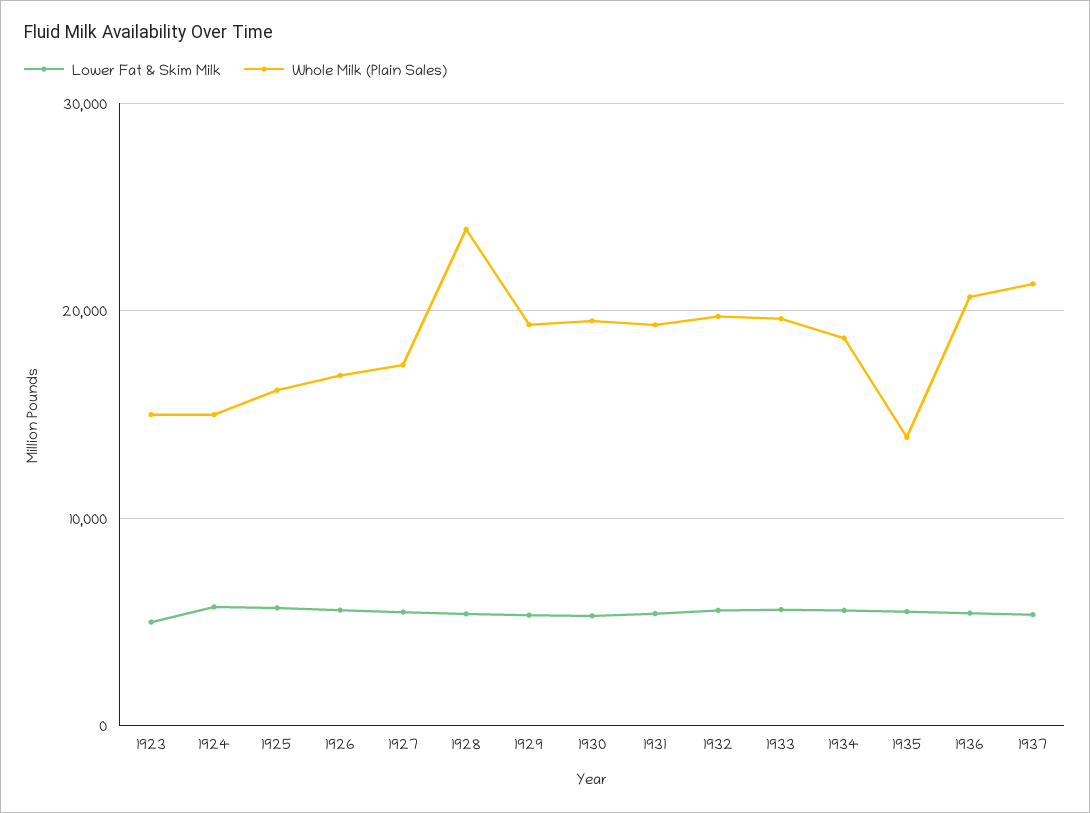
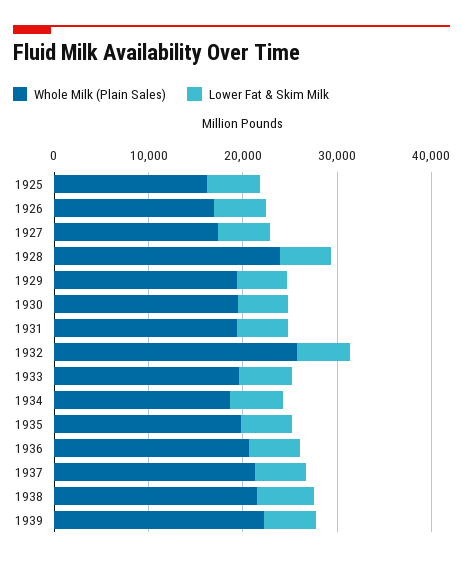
Lower Fat & Skim Milk, 1923: 5000 -> none
Whole Milk (Plain Sales), 1923: 15000 -> none
Lower Fat & Skim Milk, 1924: 6000 -> none
Whole Milk (Plain Sales), 1924: 15000 -> none
Whole Milk (Plain Sales), 1932: 20000 -> 26000
Whole Milk (Plain Sales), 1935: 14000 -> 20000
Whole Milk (Plain Sales), 1938: none -> 22000
Lower Fat & Skim Milk, 1938: none -> 6000
Whole Milk (Plain Sales), 1939: none -> 22000
Lower Fat & Skim Milk, 1939: none -> 6000

